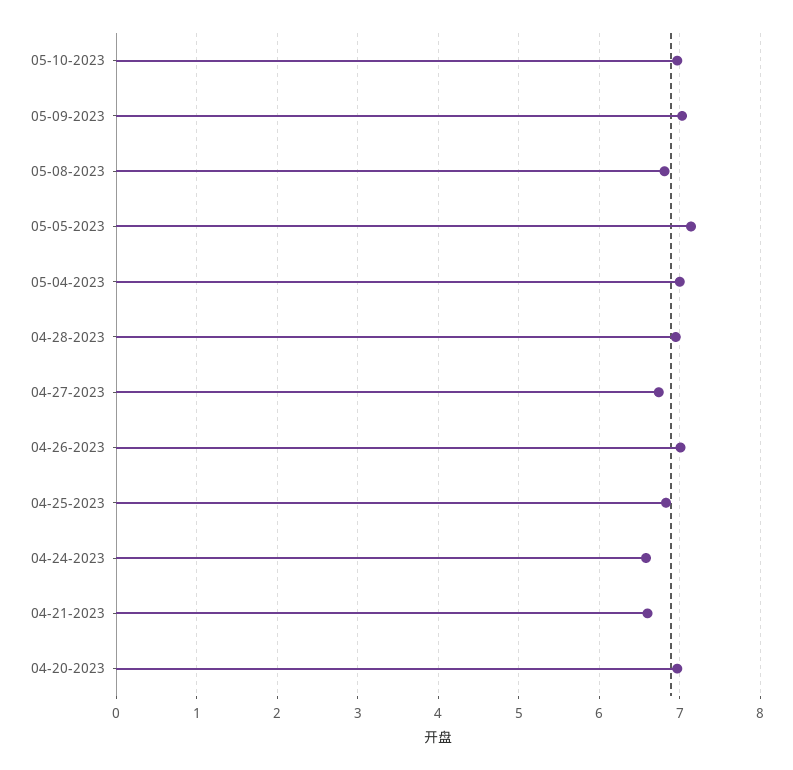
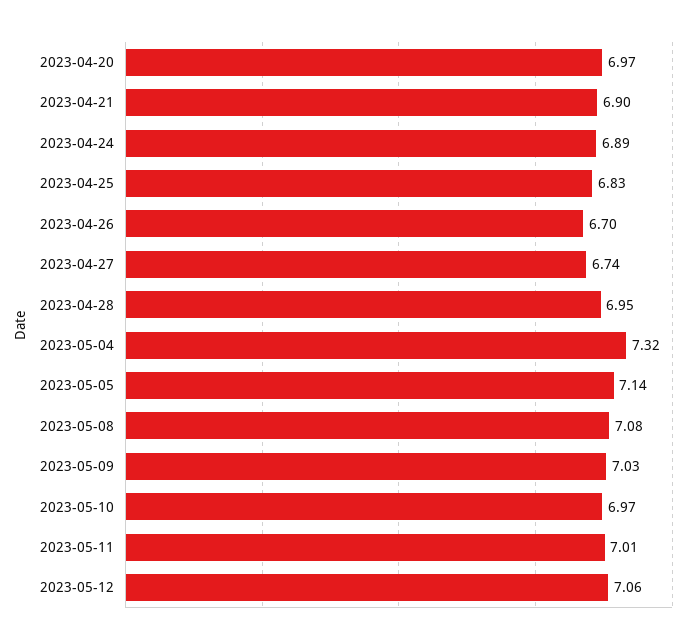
05-08-2023: 6.8 -> 7.08
05-04-2023: 7 -> 7.32
04-26-2023: 7 -> 6.7
04-24-2023: 6.6 -> 6.89
04-21-2023: 6.6 -> 6.9
2023-05-11: none -> 7.01
2023-05-12: none -> 7.06

